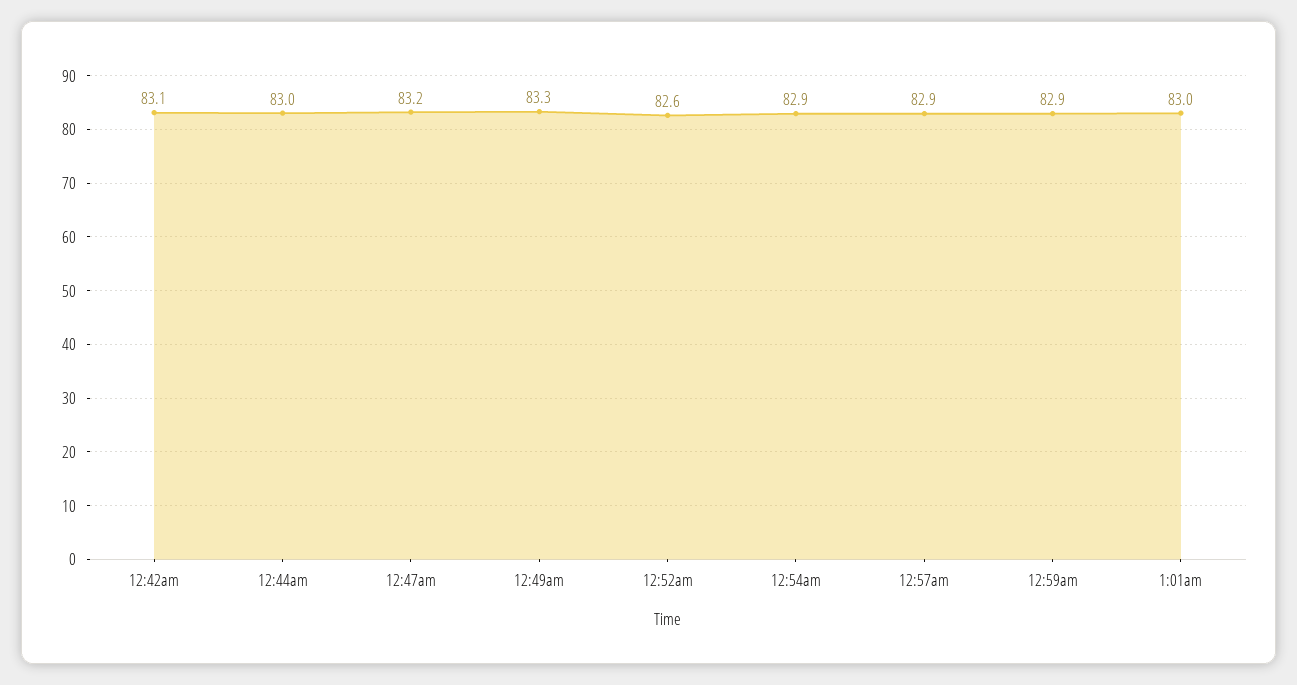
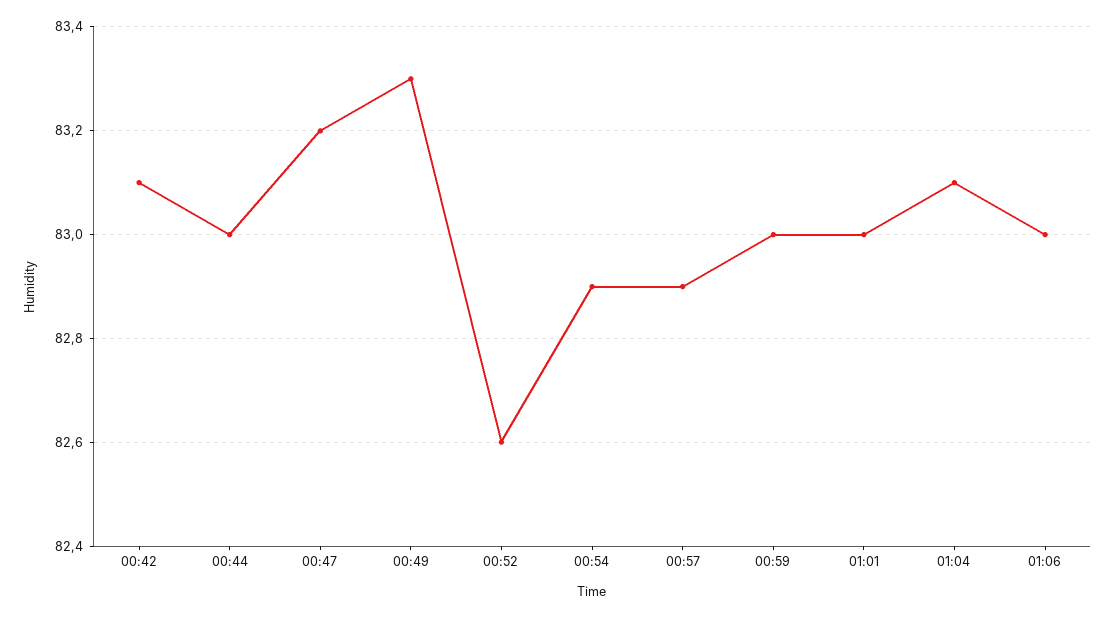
12:59am: 82.9 -> 83
01:04: none -> 83.1
01:06: none -> 83

